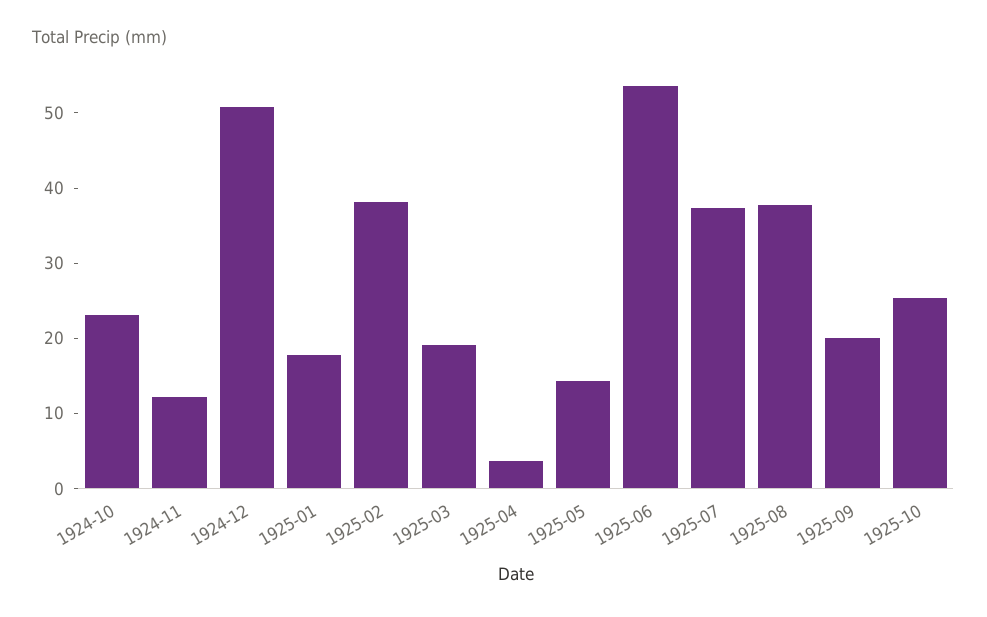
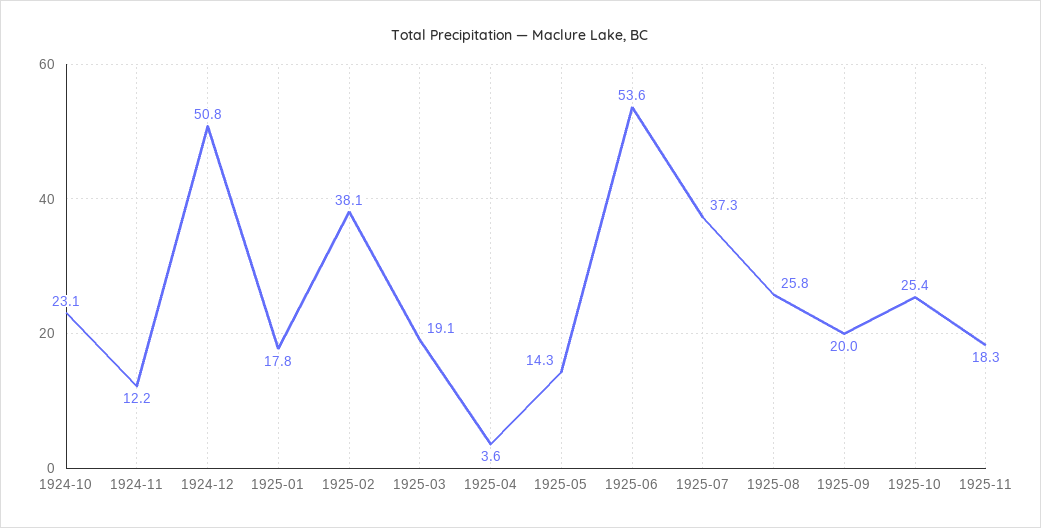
1925-08: 38 -> 25.8
1925-11: none -> 18.3

